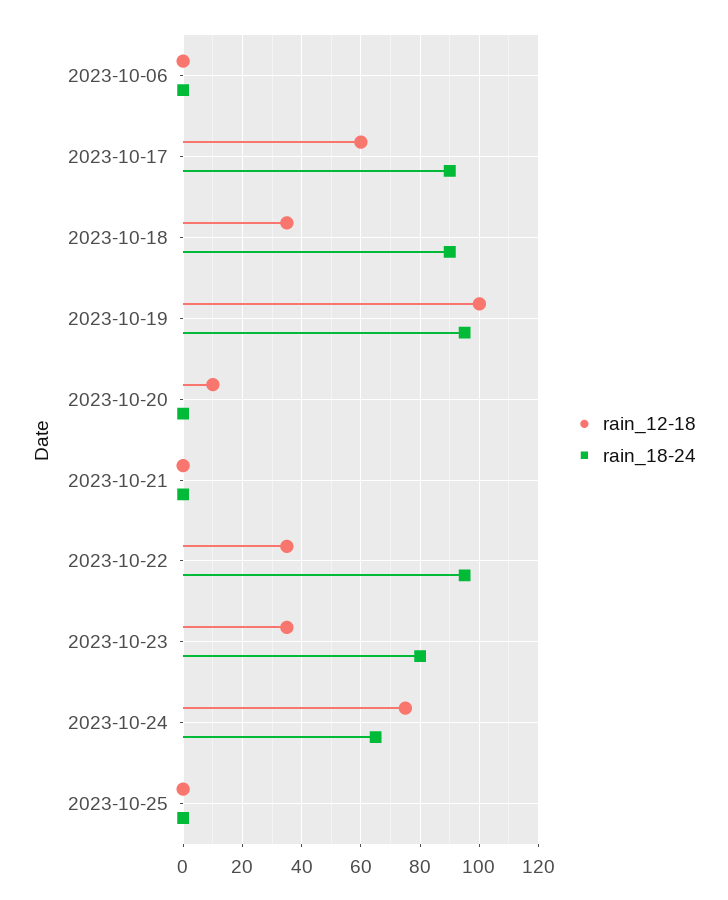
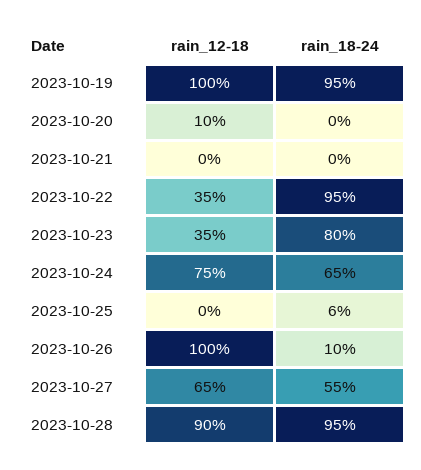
rain_12-18, 2023-10-06: 0 -> none
rain_18-24, 2023-10-06: 0 -> none
rain_12-18, 2023-10-17: 60 -> none
rain_18-24, 2023-10-17: 90 -> none
rain_12-18, 2023-10-18: 35 -> none
rain_18-24, 2023-10-18: 90 -> none
rain_18-24, 2023-10-25: 0 -> 6
rain_12-18, 2023-10-26: none -> 100
rain_18-24, 2023-10-26: none -> 10
rain_12-18, 2023-10-27: none -> 65
rain_18-24, 2023-10-27: none -> 55
rain_12-18, 2023-10-28: none -> 90
rain_18-24, 2023-10-28: none -> 95

